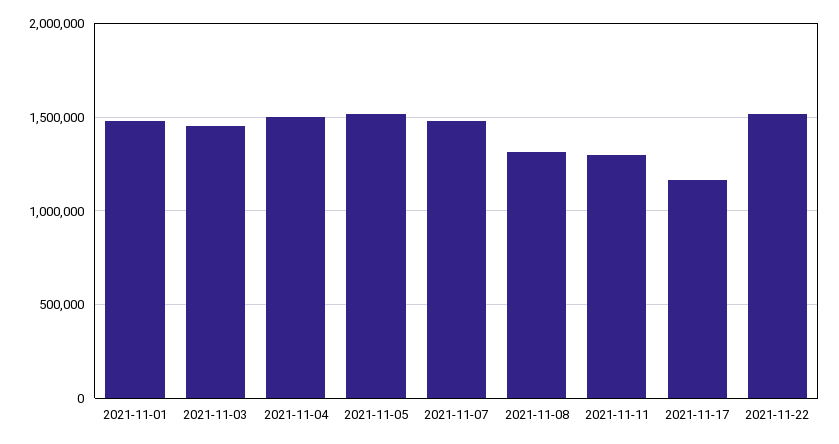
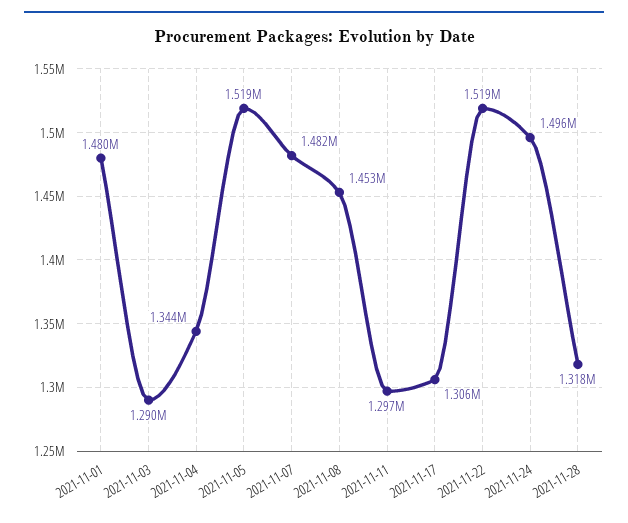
2021-11-03: 1450000 -> 1290000
2021-11-04: 1500000 -> 1344000
2021-11-08: 1300000 -> 1453000
2021-11-17: 1150000 -> 1306000
2021-11-24: none -> 1496000
2021-11-28: none -> 1318000

